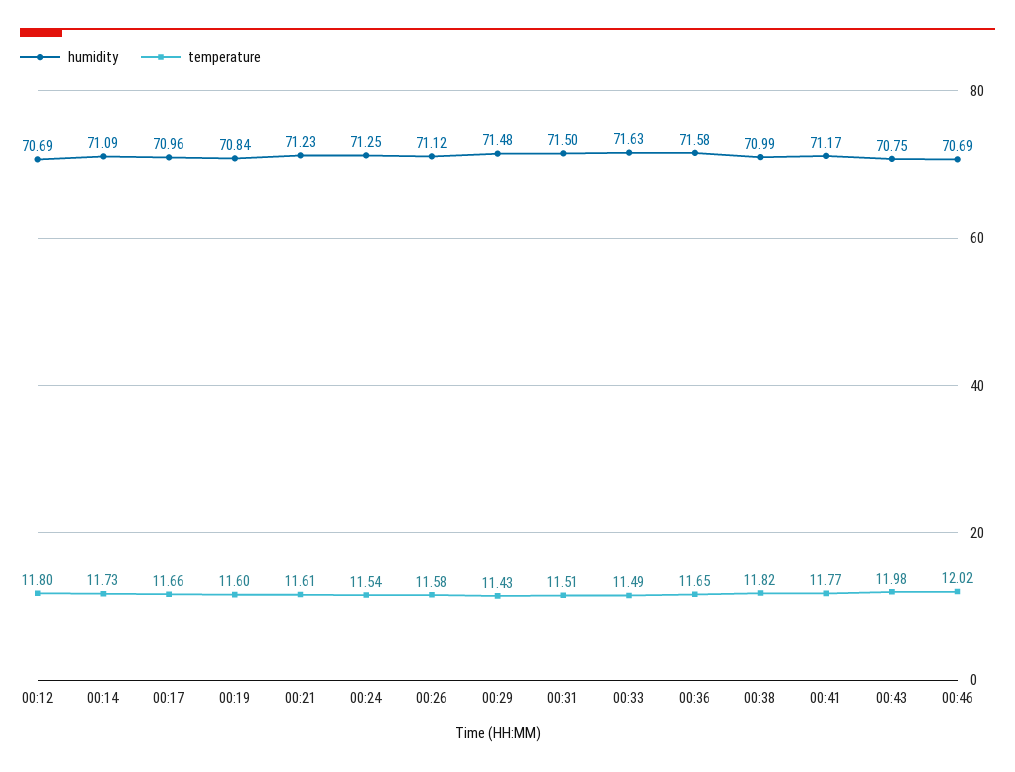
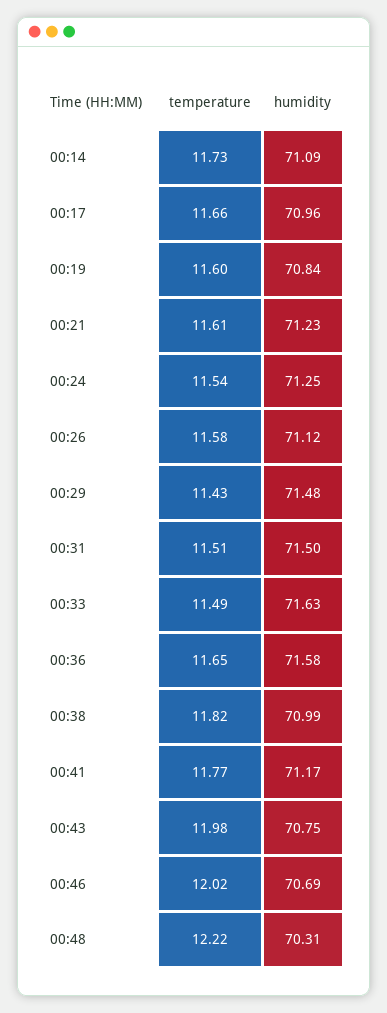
humidity, 00:12: 70.69 -> none
temperature, 00:12: 11.8 -> none
temperature, 00:48: none -> 12.22
humidity, 00:48: none -> 70.31

